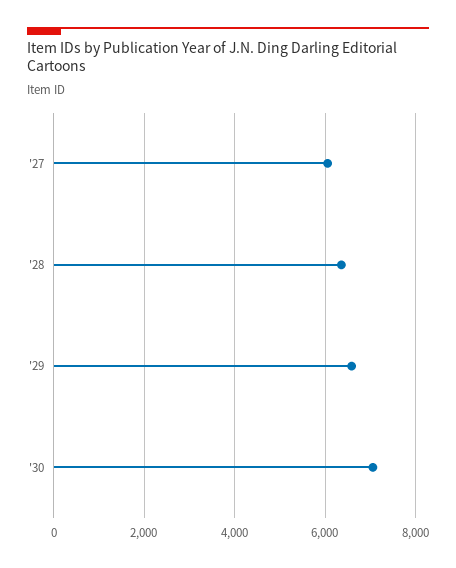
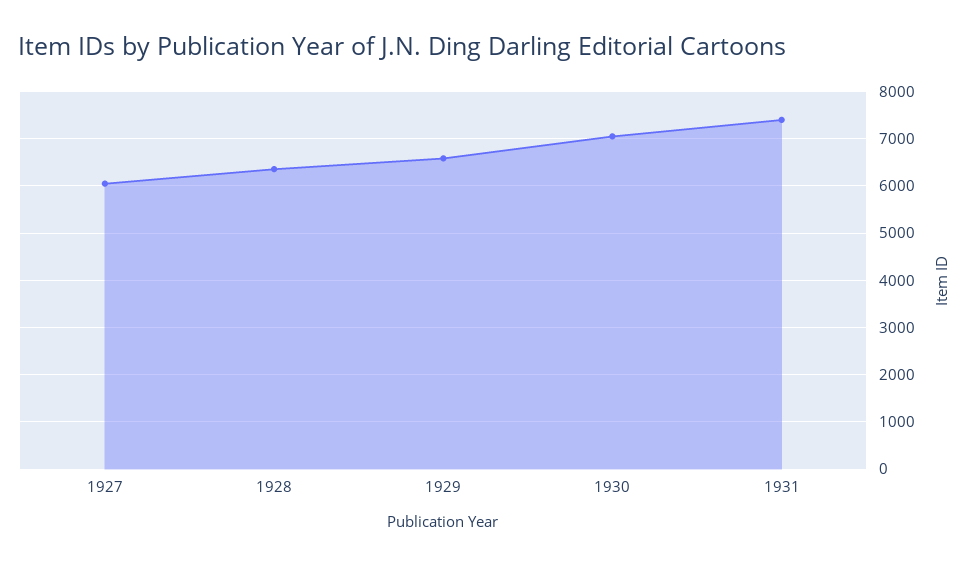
1931: none -> 7400

